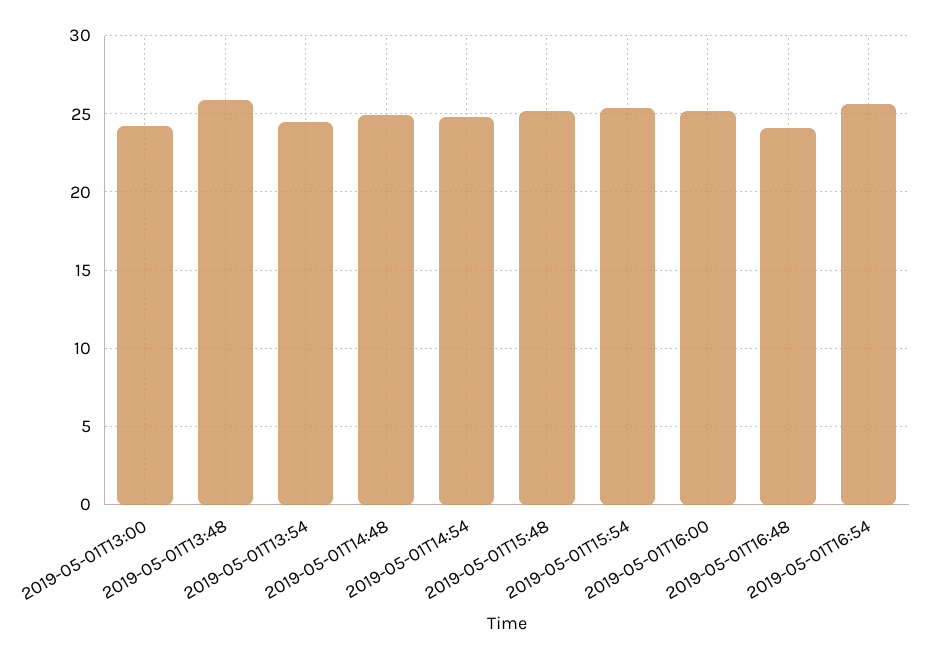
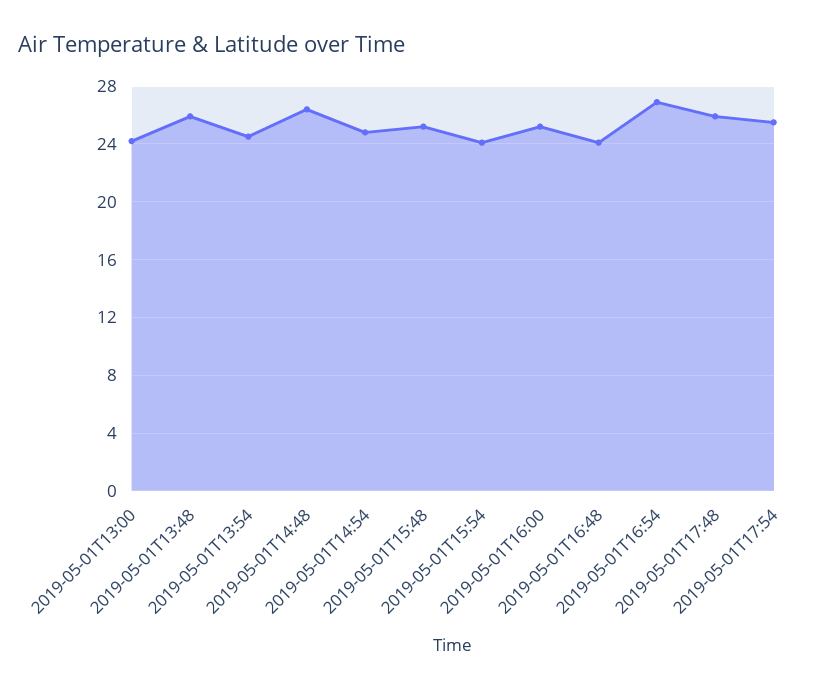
2019-05-01T14:48: 25 -> 26.5
2019-05-01T15:54: 25.5 -> 24
2019-05-01T16:54: 25.5 -> 27
2019-05-01T17:48: none -> 26
2019-05-01T17:54: none -> 25.5

